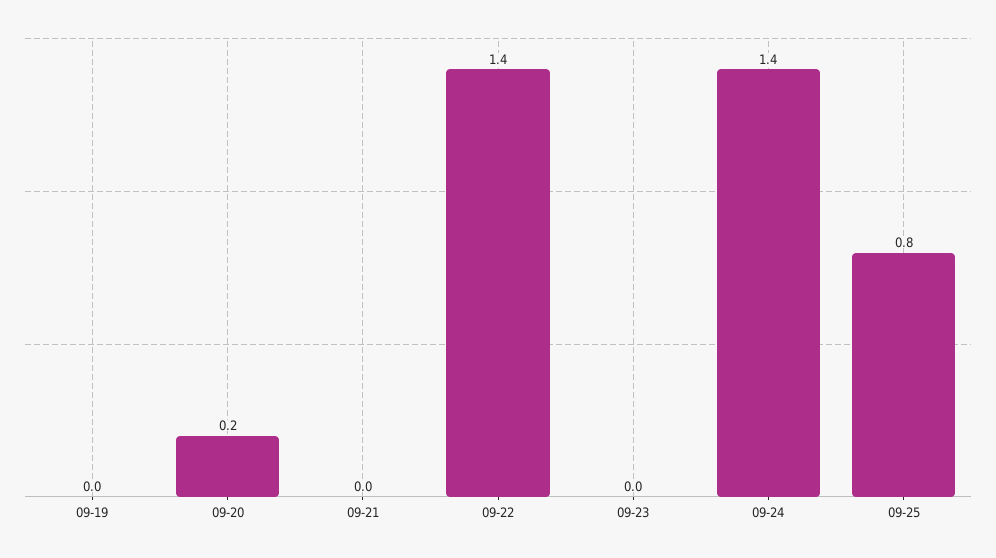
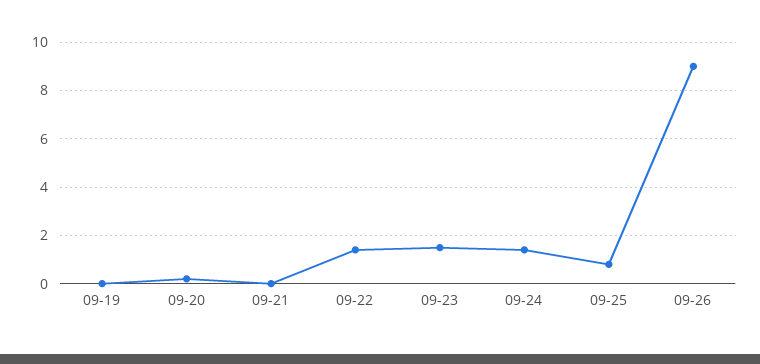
09-23: 0 -> 1.5
09-26: none -> 9

